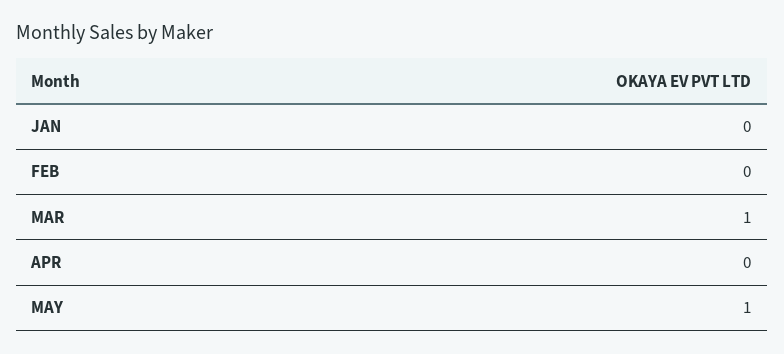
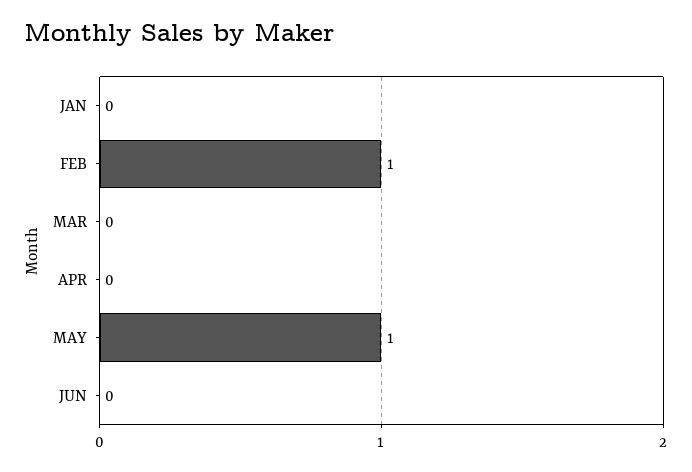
FEB: 0 -> 1
MAR: 1 -> 0
JUN: none -> 0

